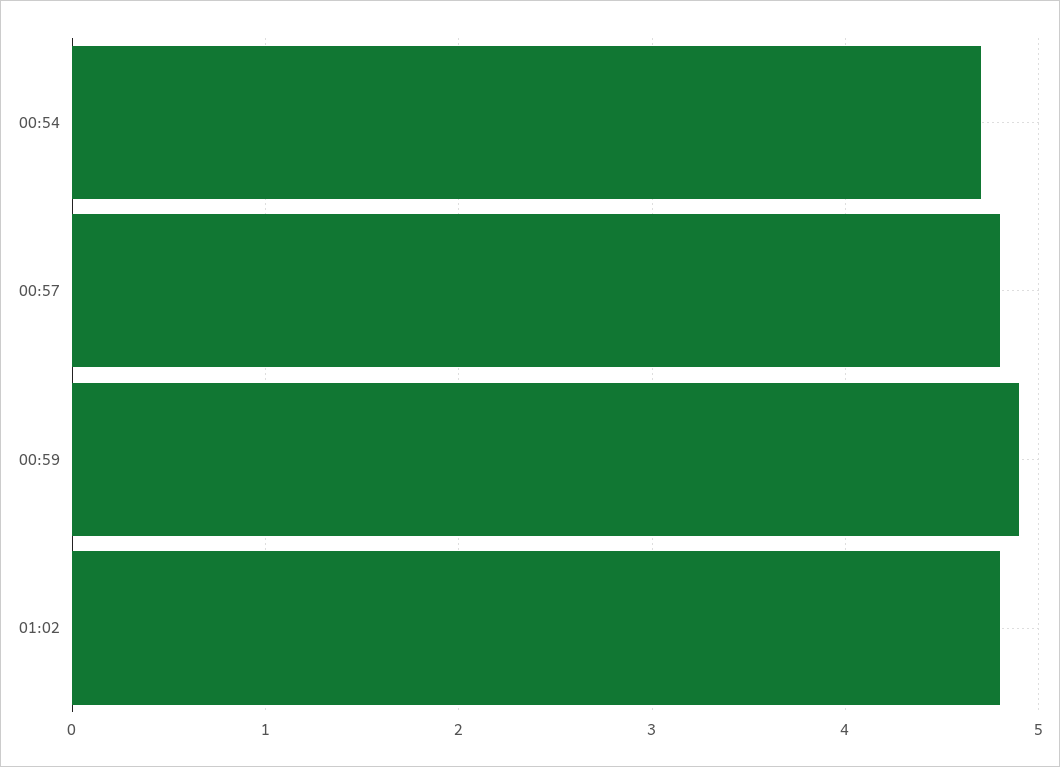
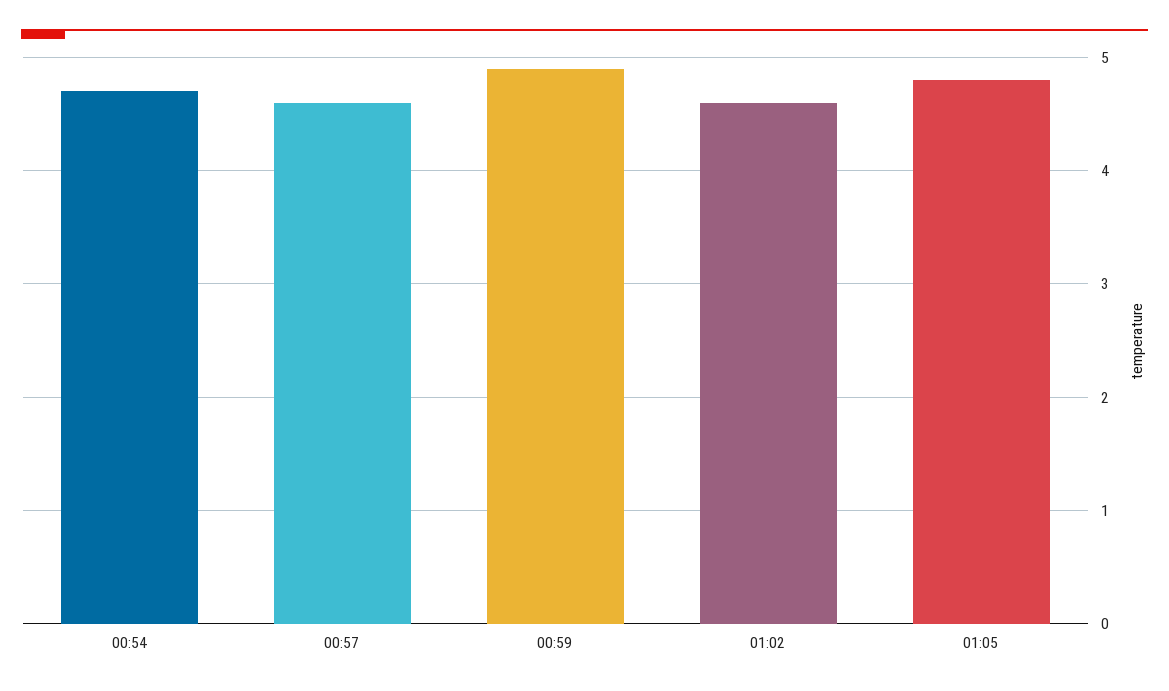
00:57: 4.8 -> 4.6
01:02: 4.8 -> 4.6
01:05: none -> 4.8

